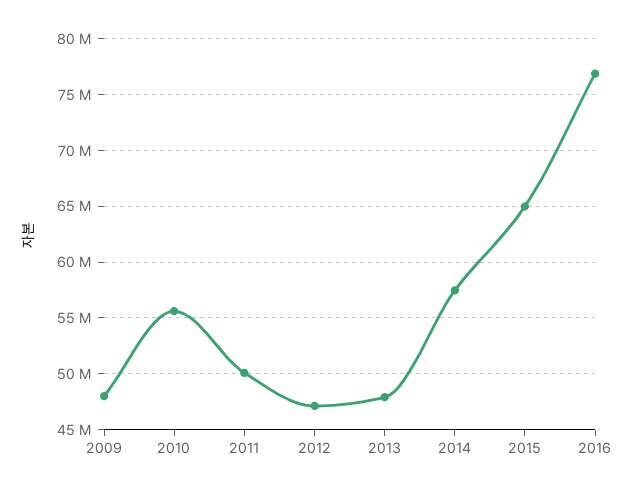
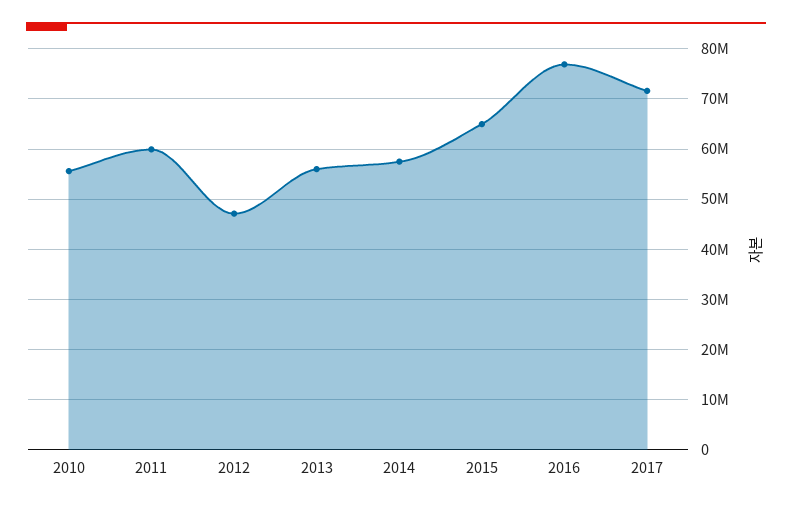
2009: 48000000 -> none
2011: 50000000 -> 60000000
2013: 48000000 -> 56000000
2017: none -> 72000000

